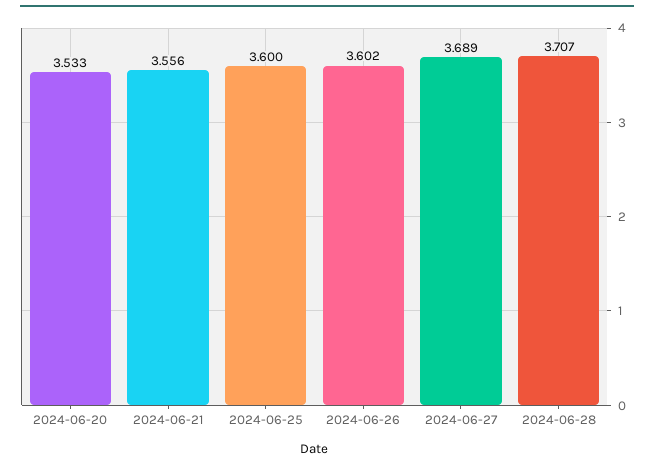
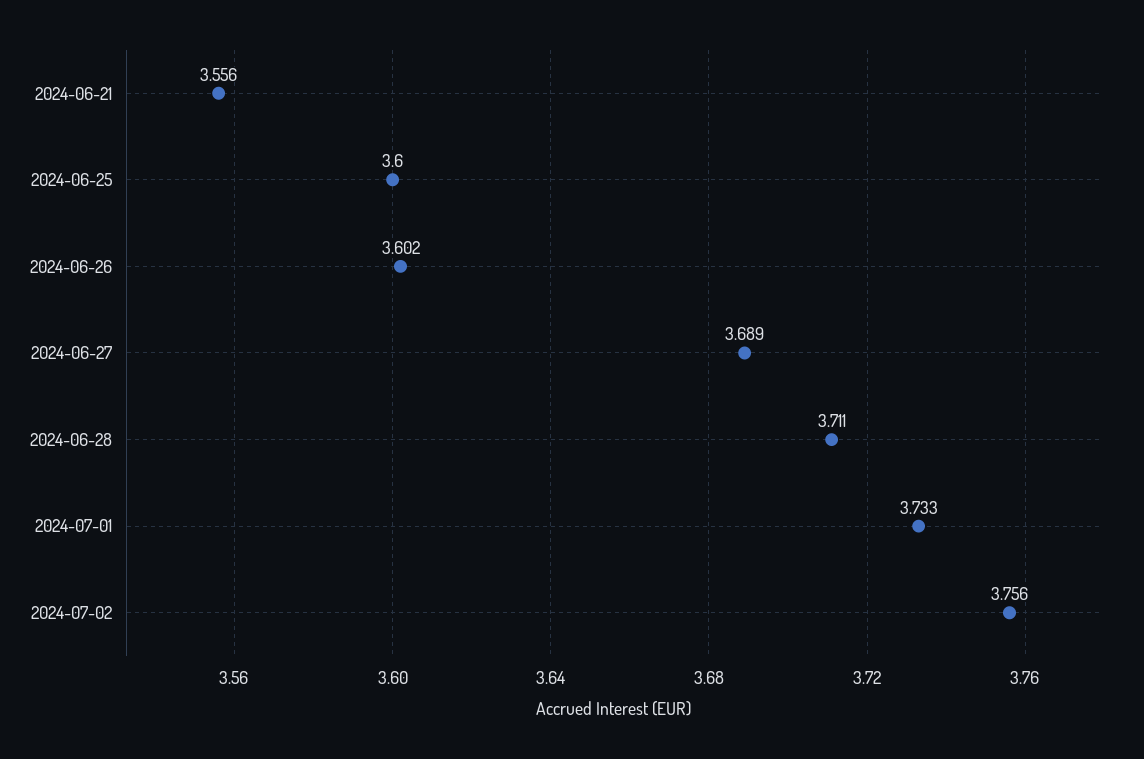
2024-06-20: 3.533 -> none
2024-06-28: 3.707 -> 3.711
2024-07-01: none -> 3.733
2024-07-02: none -> 3.756

